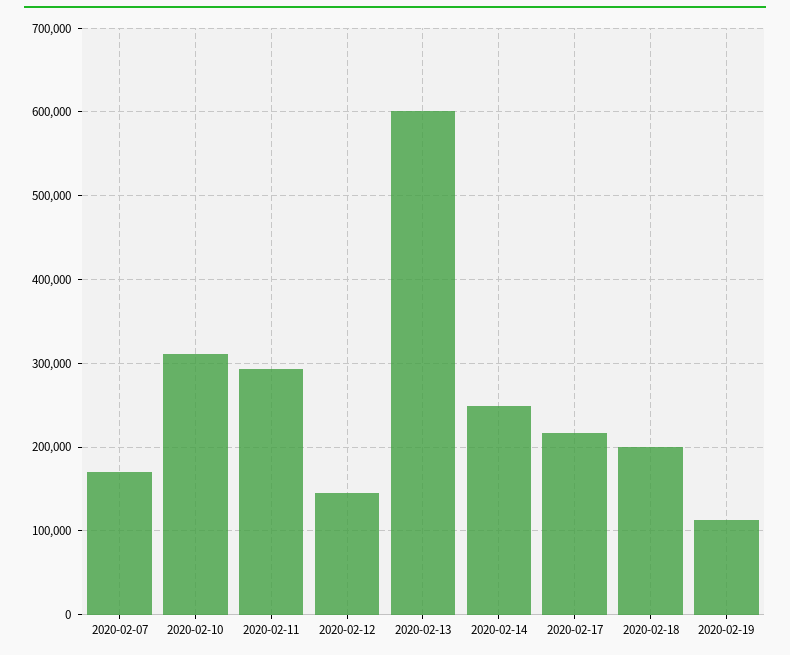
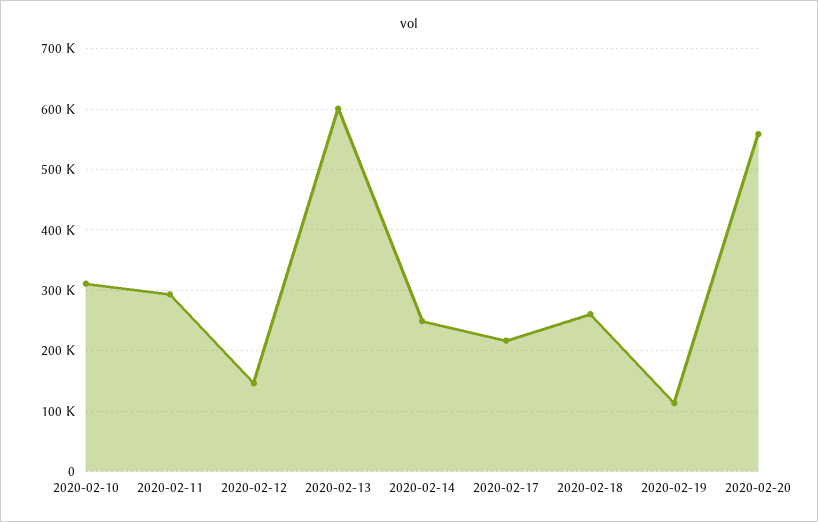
2020-02-07: 170000 -> none
2020-02-18: 200000 -> 260000
2020-02-20: none -> 560000

